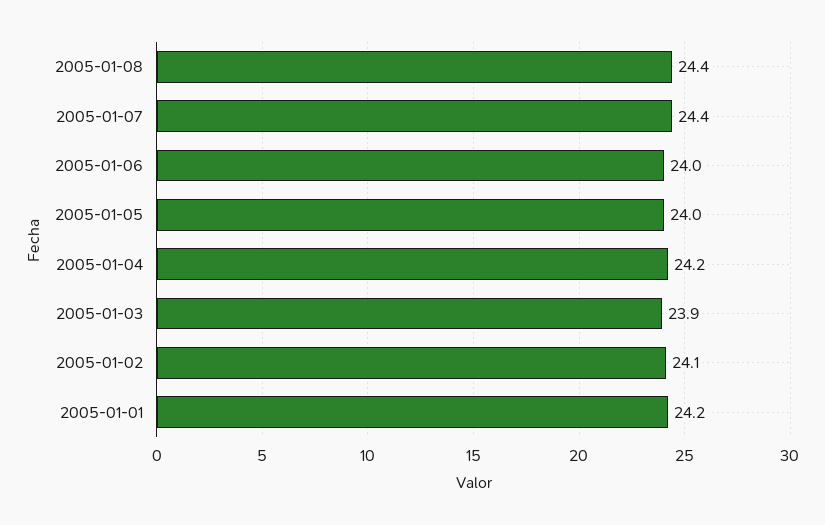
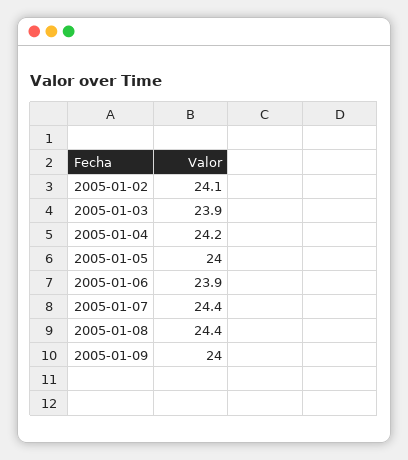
2005-01-06: 24 -> 23.9
2005-01-01: 24.2 -> none
2005-01-09: none -> 24

